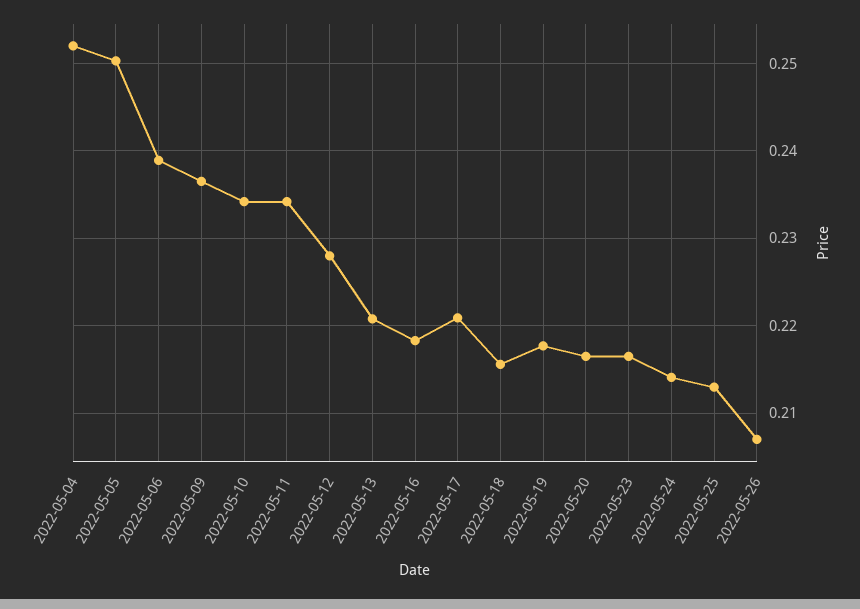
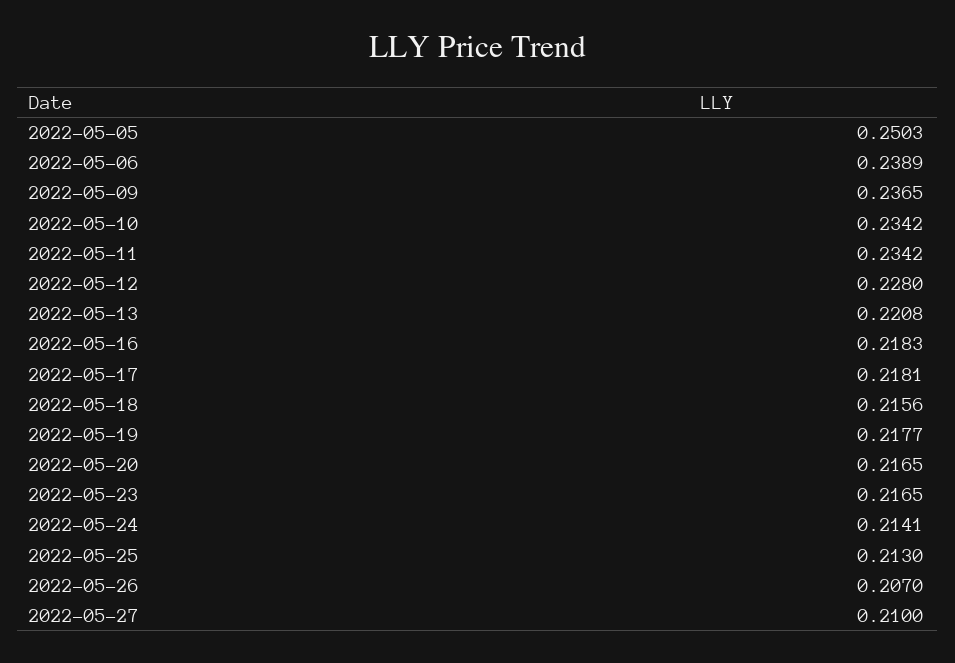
2022-05-04: 0.252 -> none
2022-05-17: 0.221 -> 0.2181
2022-05-27: none -> 0.21

